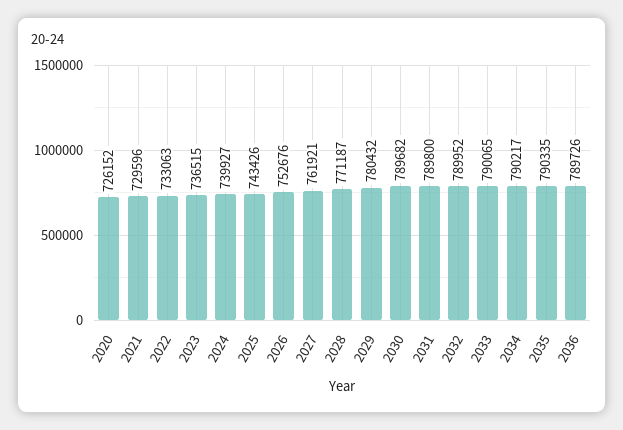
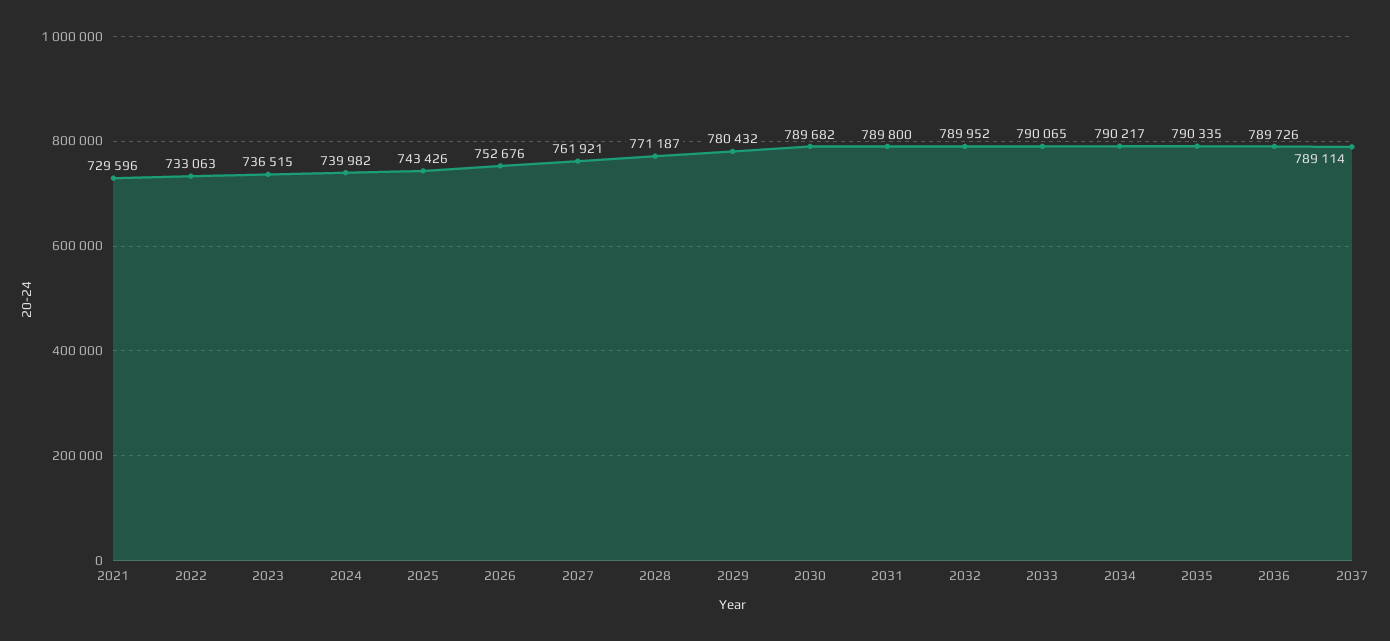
2020: 726152 -> none
2024: 739927 -> 739982
2037: none -> 789114

